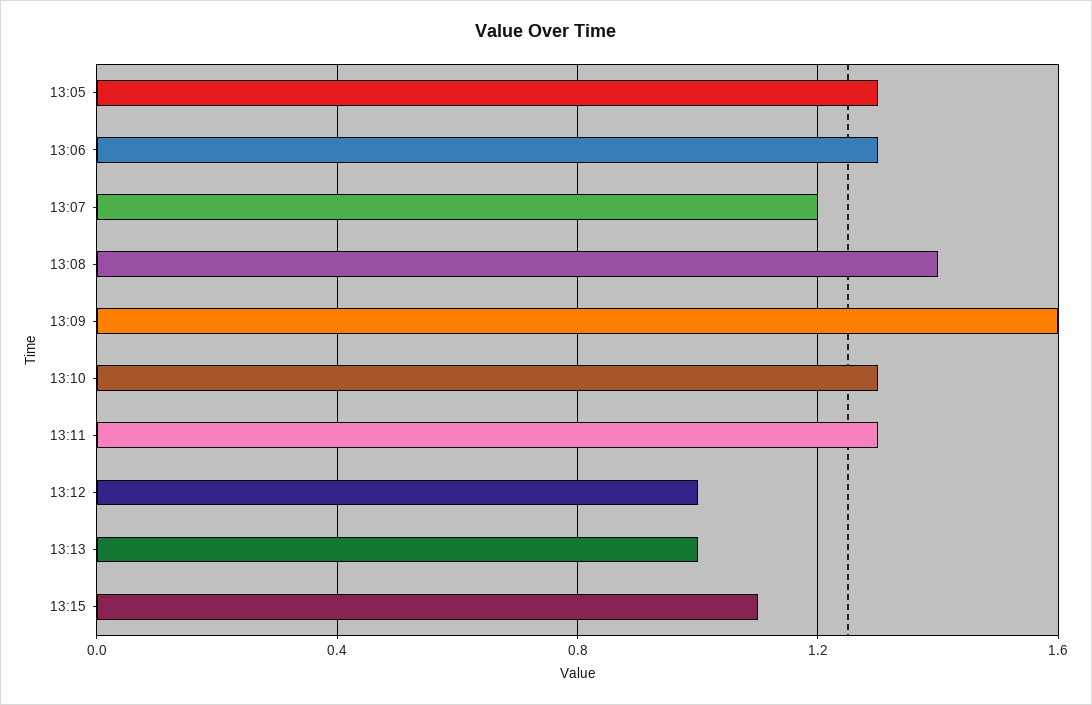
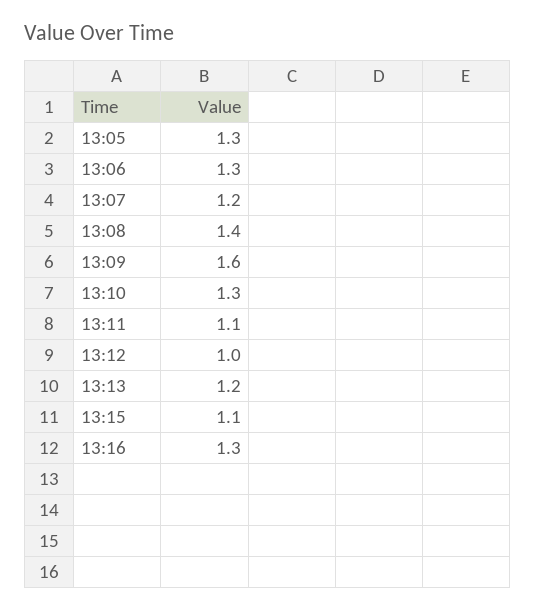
13:11: 1.3 -> 1.1
13:13: 1 -> 1.2
13:16: none -> 1.3

